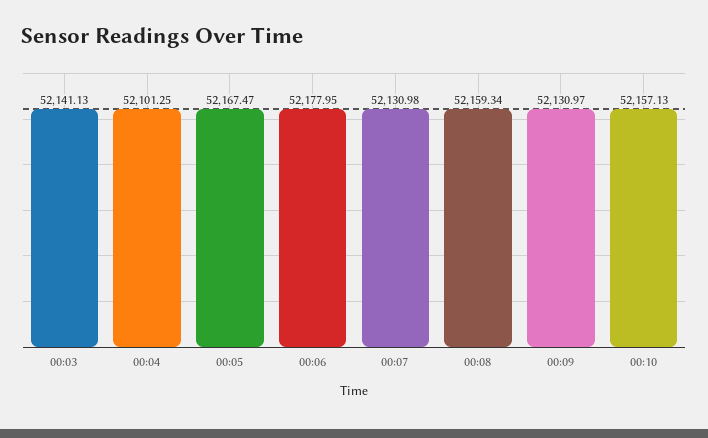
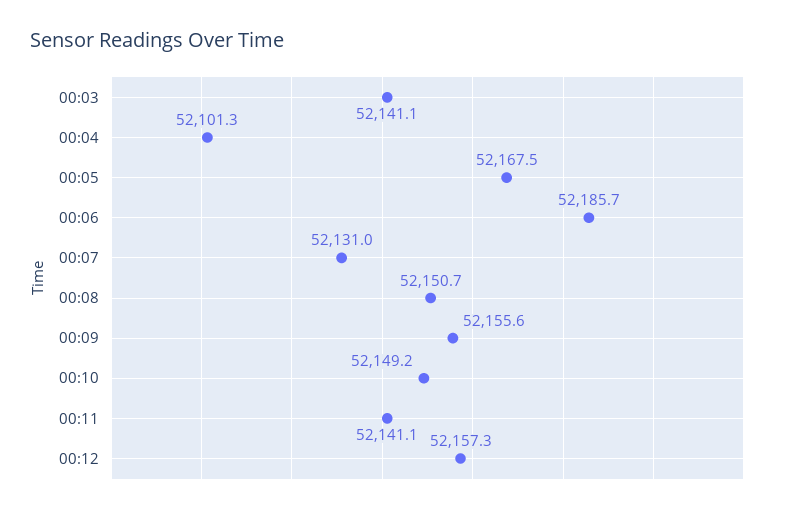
00:06: 52177.95 -> 52185.7
00:08: 52159.34 -> 52150.7
00:09: 52130.97 -> 52155.6
00:10: 52157.13 -> 52149.2
00:11: none -> 52141.1
00:12: none -> 52157.3

